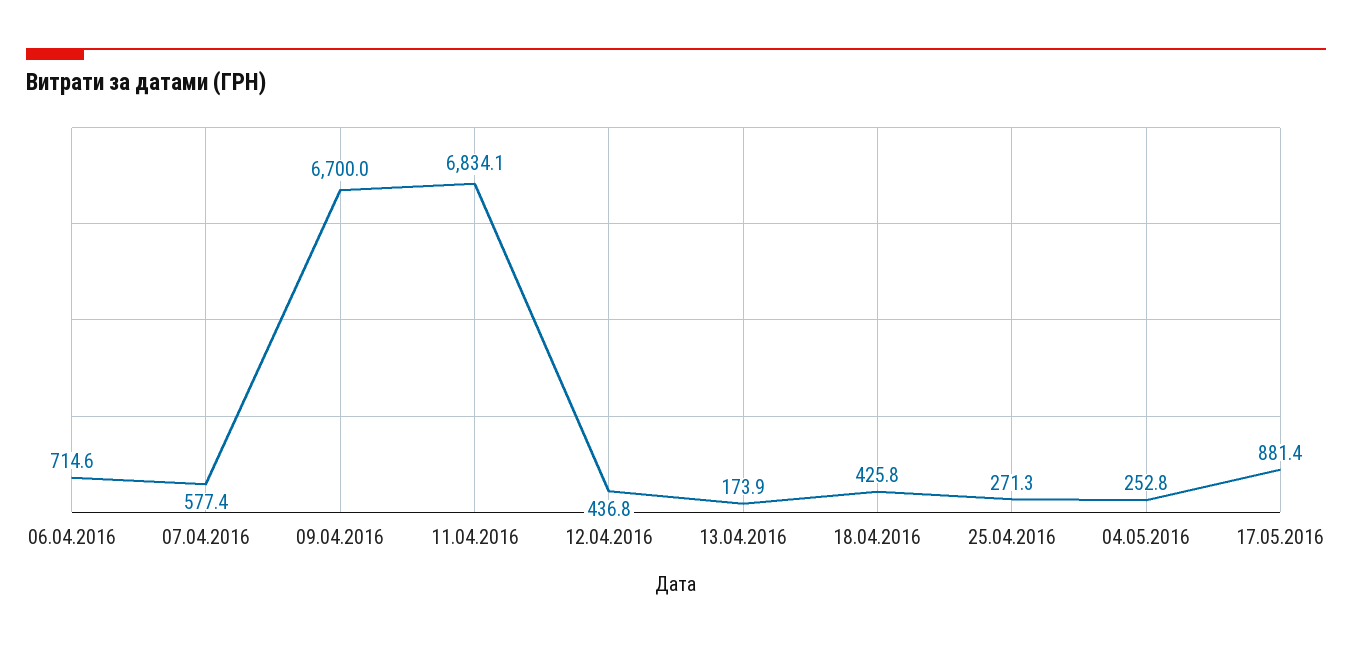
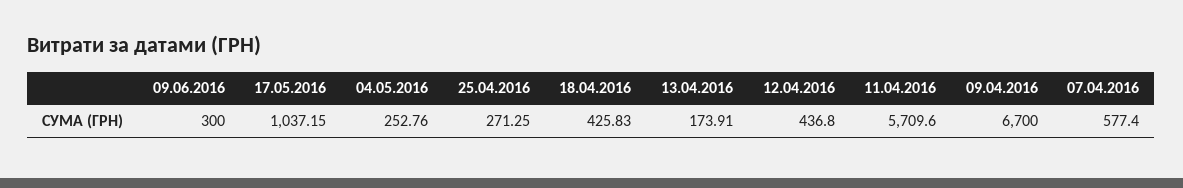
06.04.2016: 714.6 -> none
11.04.2016: 6834.1 -> 5709.6
17.05.2016: 881.4 -> 1037.15
09.06.2016: none -> 300

